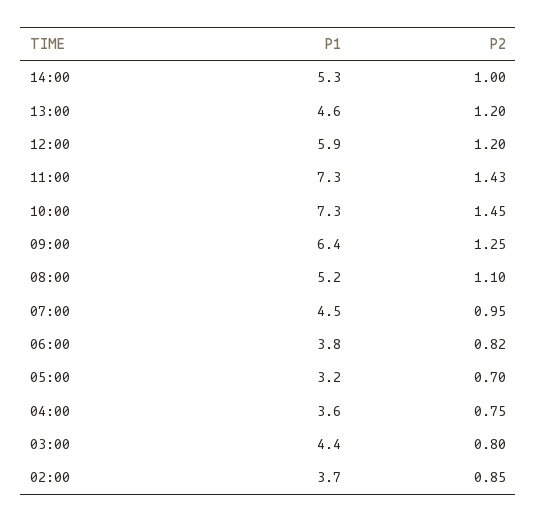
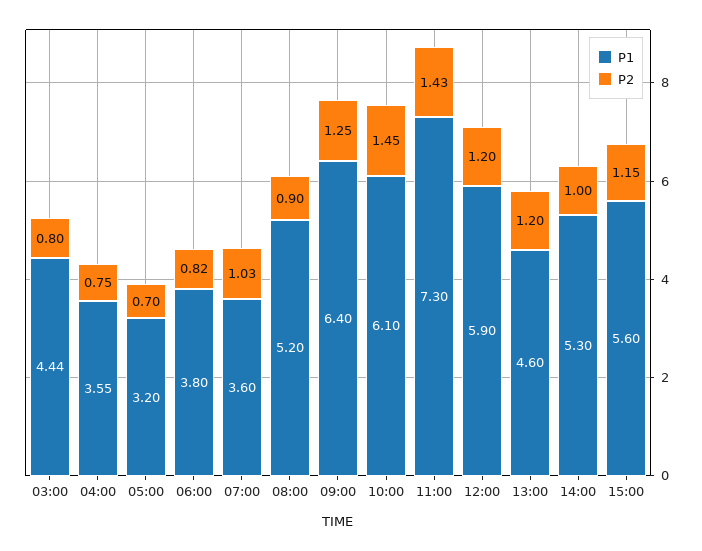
P1, 10:00: 7.3 -> 6.1
P2, 08:00: 1.1 -> 0.9
P1, 07:00: 4.5 -> 3.6
P2, 07:00: 0.95 -> 1.03
P1, 02:00: 3.7 -> none
P2, 02:00: 0.85 -> none
P1, 15:00: none -> 5.6
P2, 15:00: none -> 1.15

